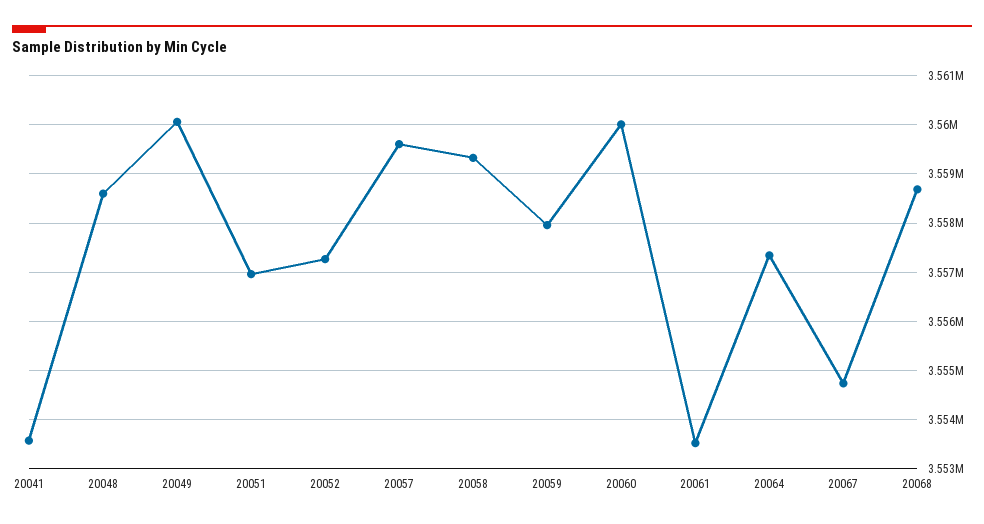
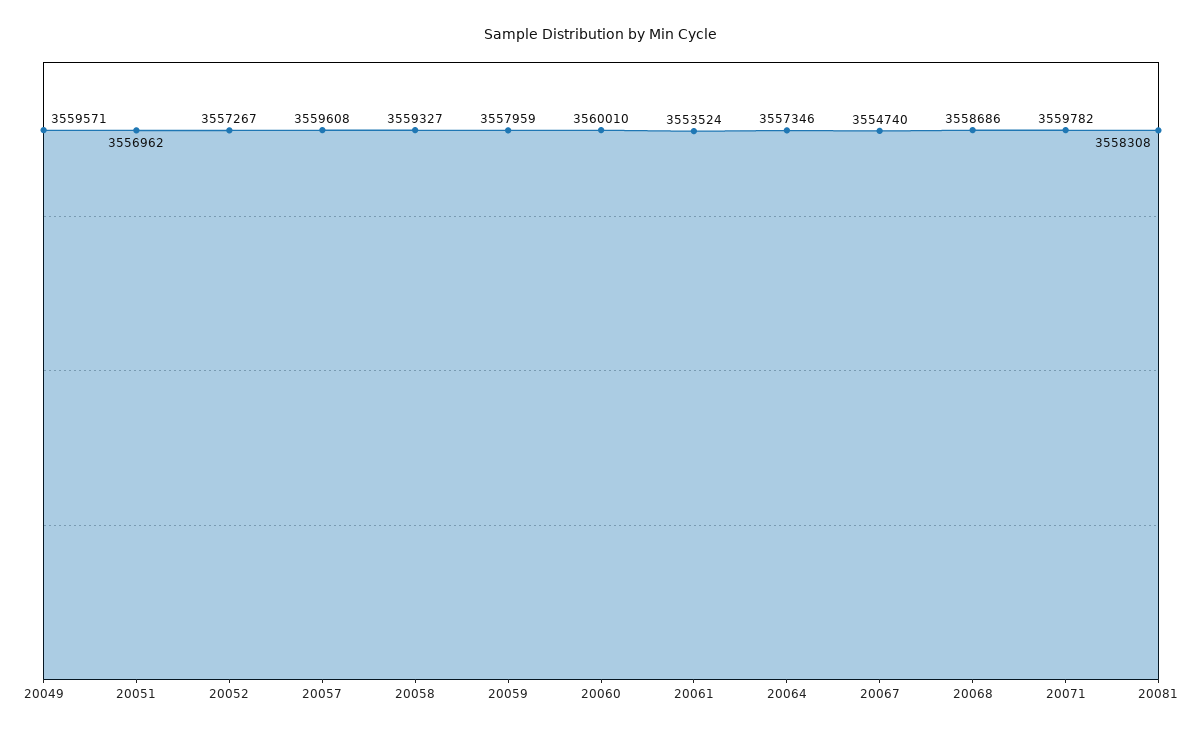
20041: 3553600 -> none
20048: 3558600 -> none
20049: 3560000 -> 3559571
20071: none -> 3559782
20081: none -> 3558308

